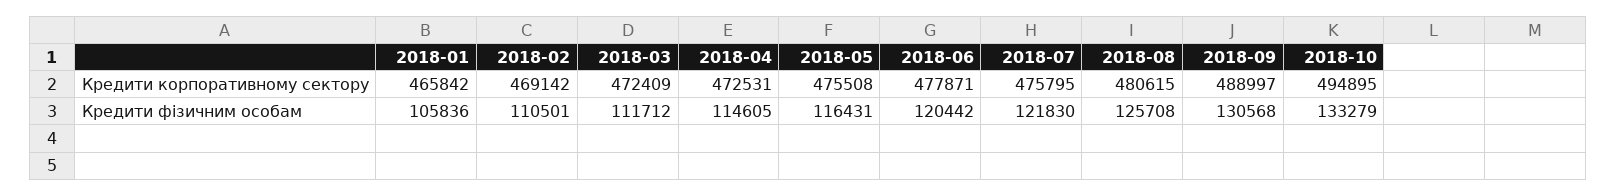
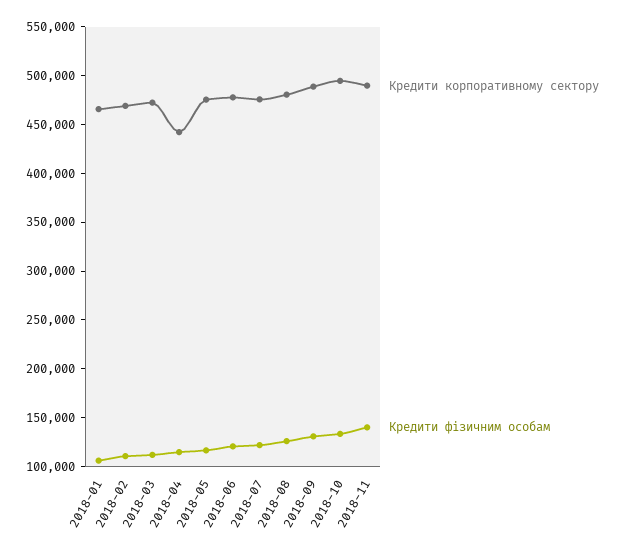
Кредити корпоративному сектору, 2018-04: 472531 -> 440000
Кредити корпоративному сектору, 2018-11: none -> 490000
Кредити фізичним особам, 2018-11: none -> 140000

